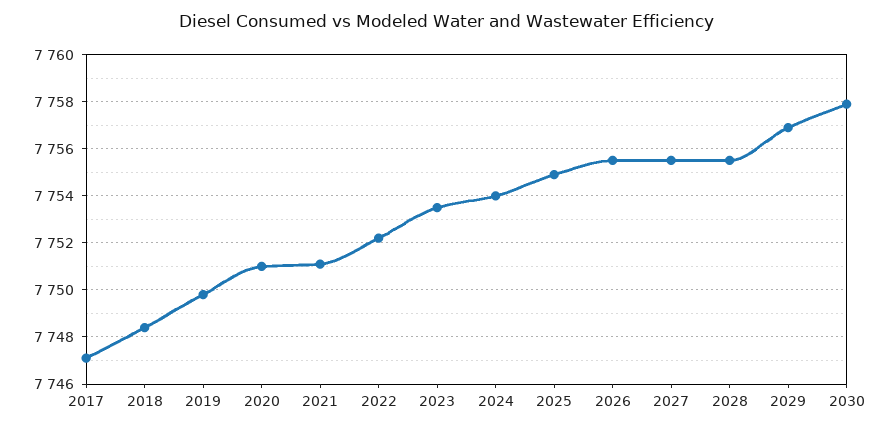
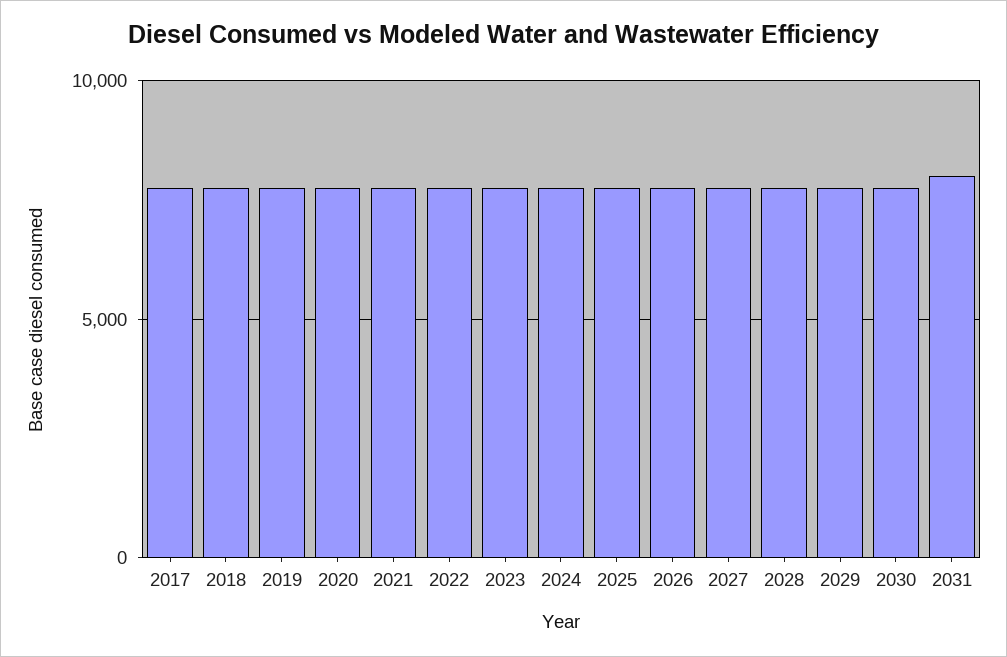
2031: none -> 8000

